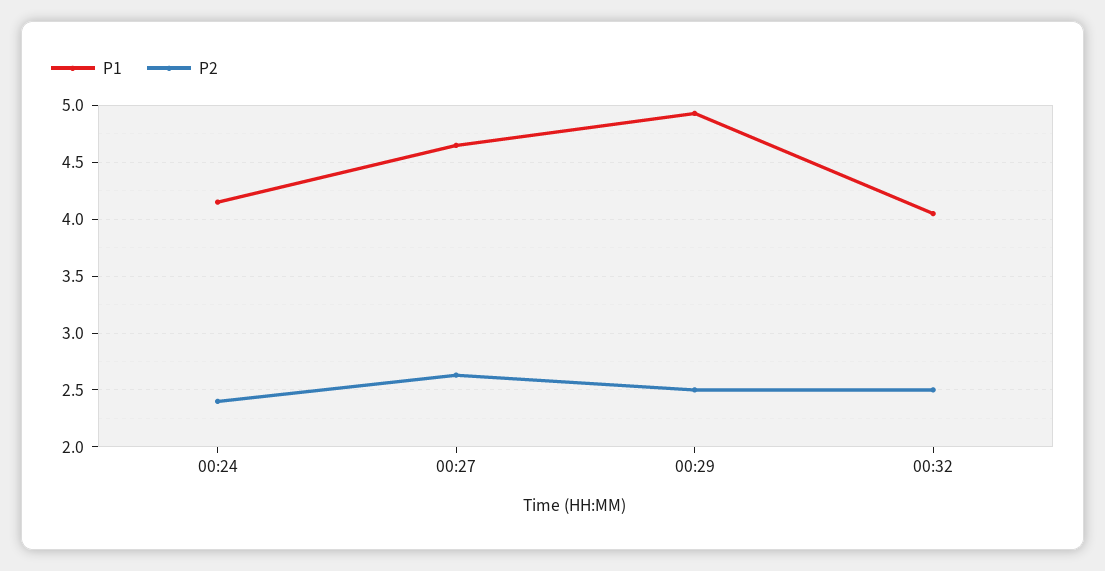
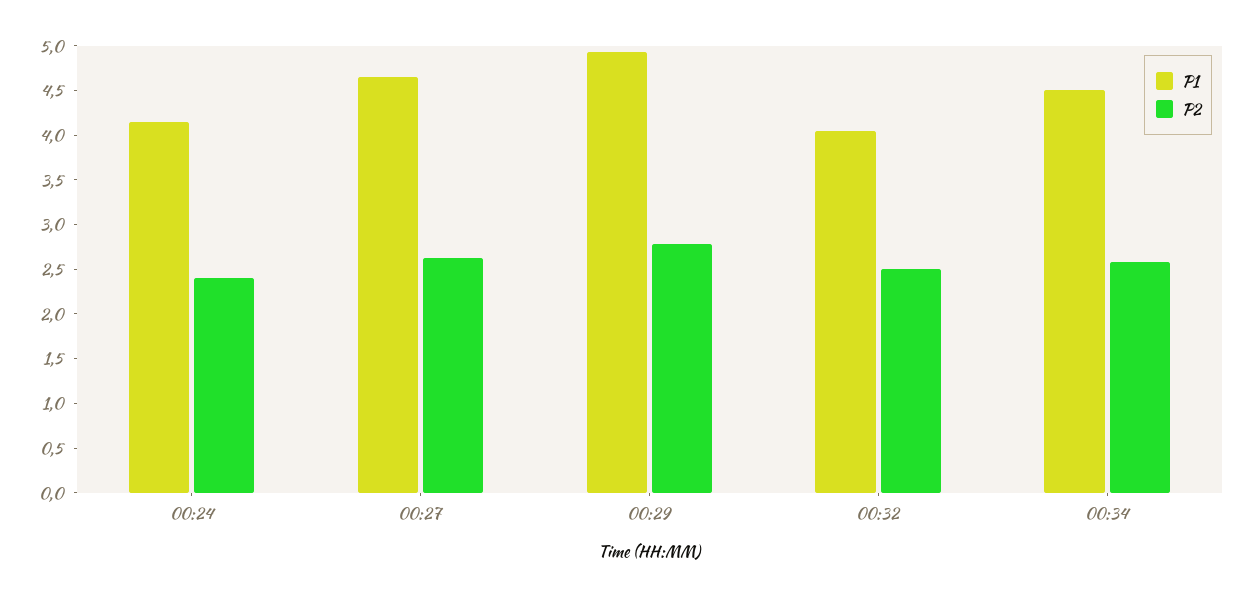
P2, 00:29: 2.5 -> 2.8
P1, 00:34: none -> 4.5
P2, 00:34: none -> 2.6

